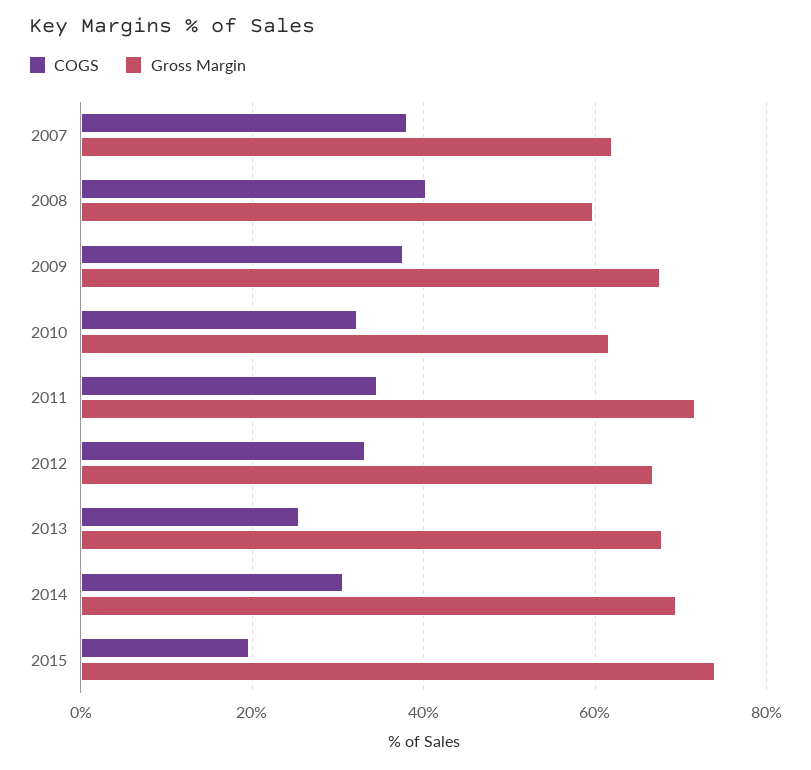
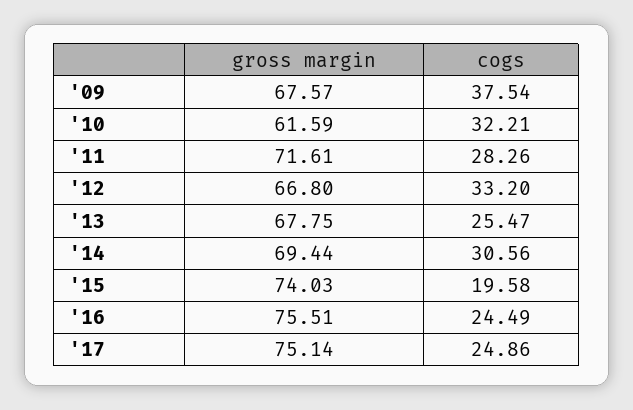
COGS, 2007: 38 -> none
Gross Margin, 2007: 62 -> none
COGS, 2008: 40 -> none
Gross Margin, 2008: 60 -> none
COGS, 2011: 34 -> 28.26
Gross Margin, '16: none -> 75.51
COGS, '16: none -> 24.49
Gross Margin, '17: none -> 75.14
COGS, '17: none -> 24.86

